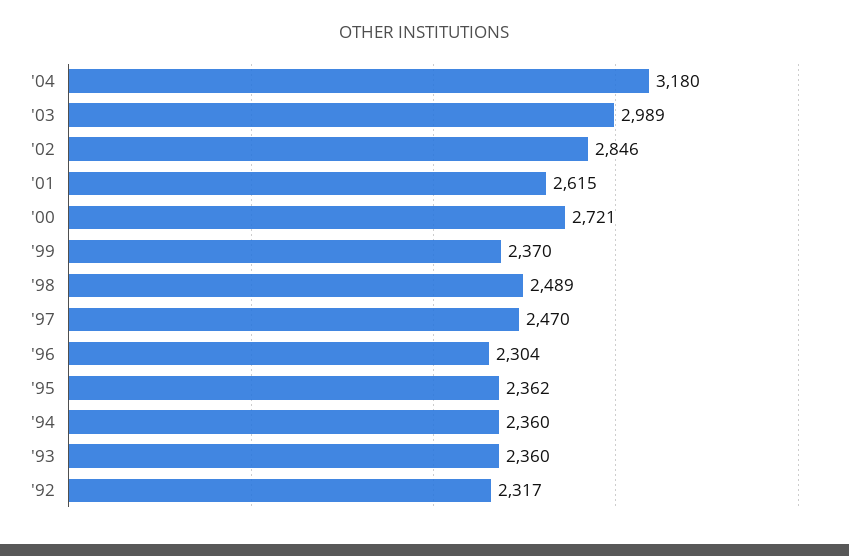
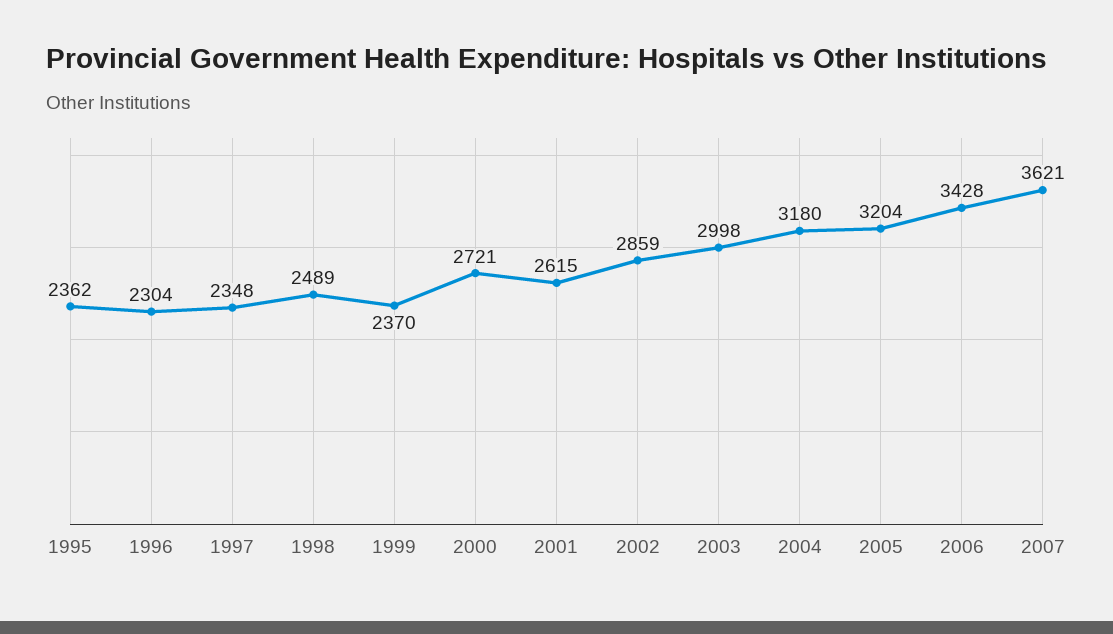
'03: 2989 -> 2998
'02: 2846 -> 2859
'97: 2470 -> 2348
'94: 2360 -> none
'93: 2360 -> none
'92: 2317 -> none
2005: none -> 3204
2006: none -> 3428
2007: none -> 3621

